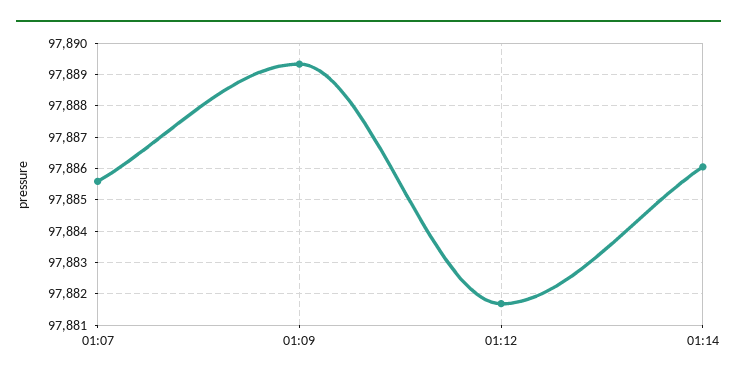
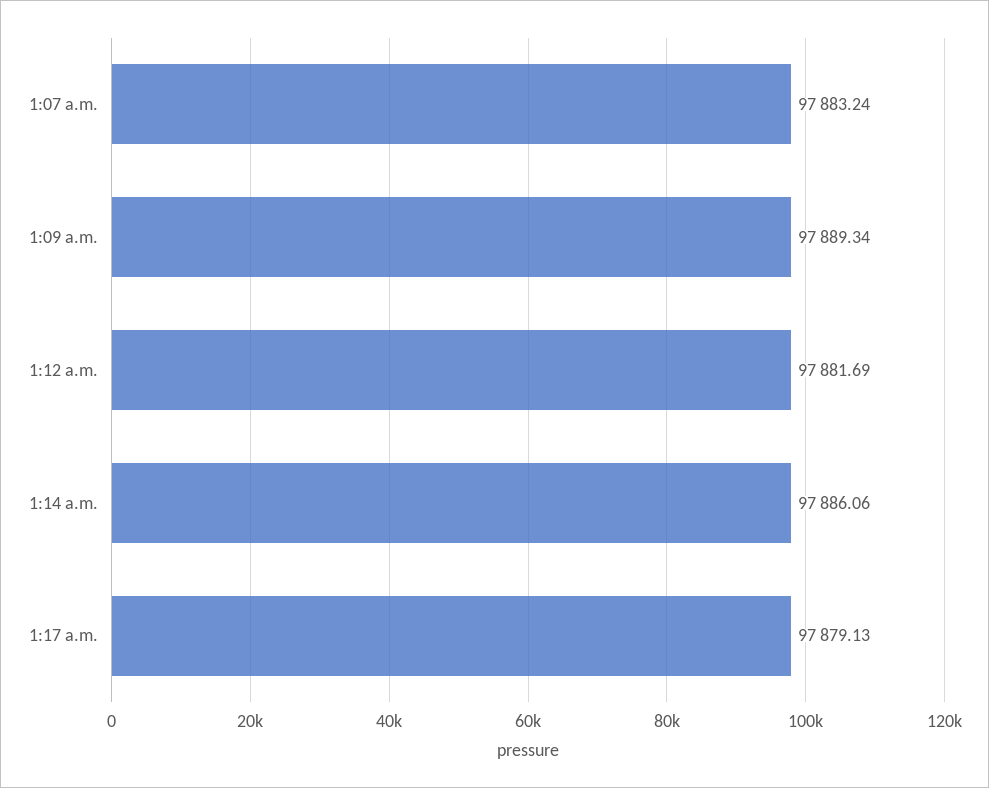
01:07: 97885.6 -> 97883.24
1:17 a.m.: none -> 97879.13

